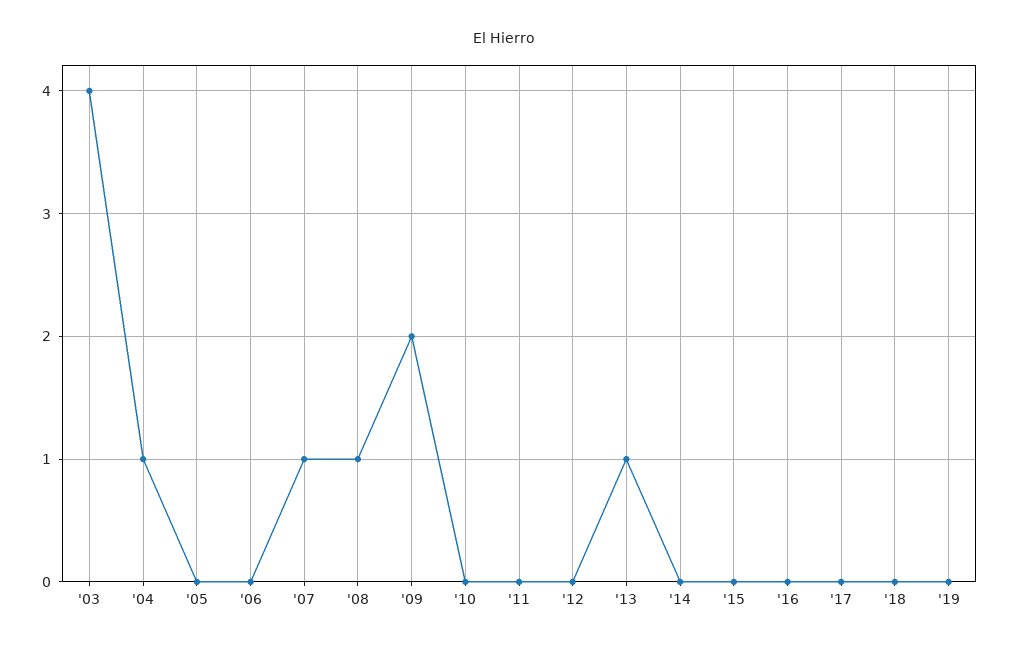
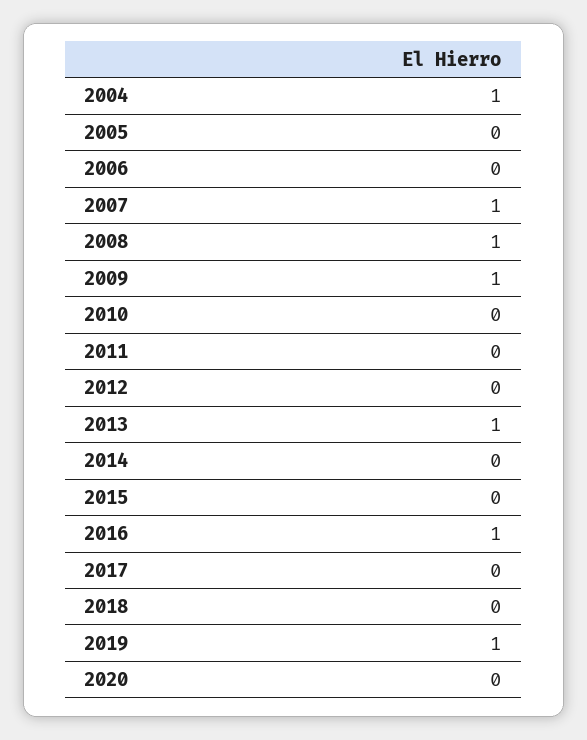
'03: 4 -> none
'09: 2 -> 1
'16: 0 -> 1
'19: 0 -> 1
2020: none -> 0

